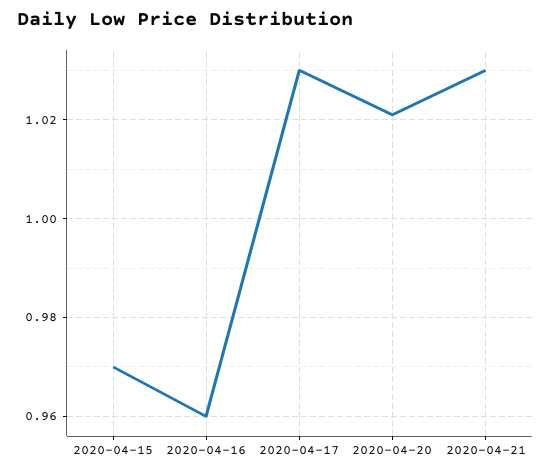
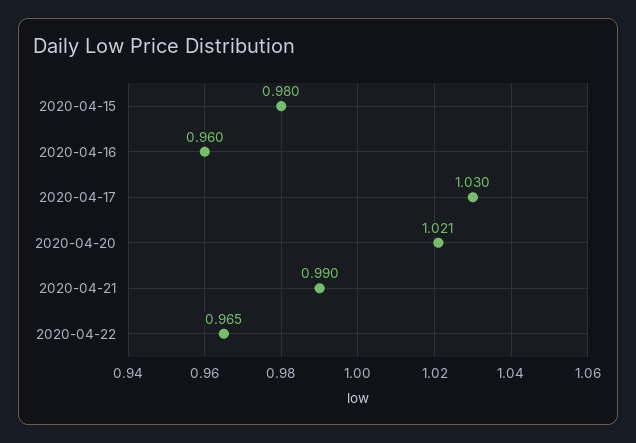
2020-04-15: 0.97 -> 0.98
2020-04-21: 1.03 -> 0.99
2020-04-22: none -> 0.965

